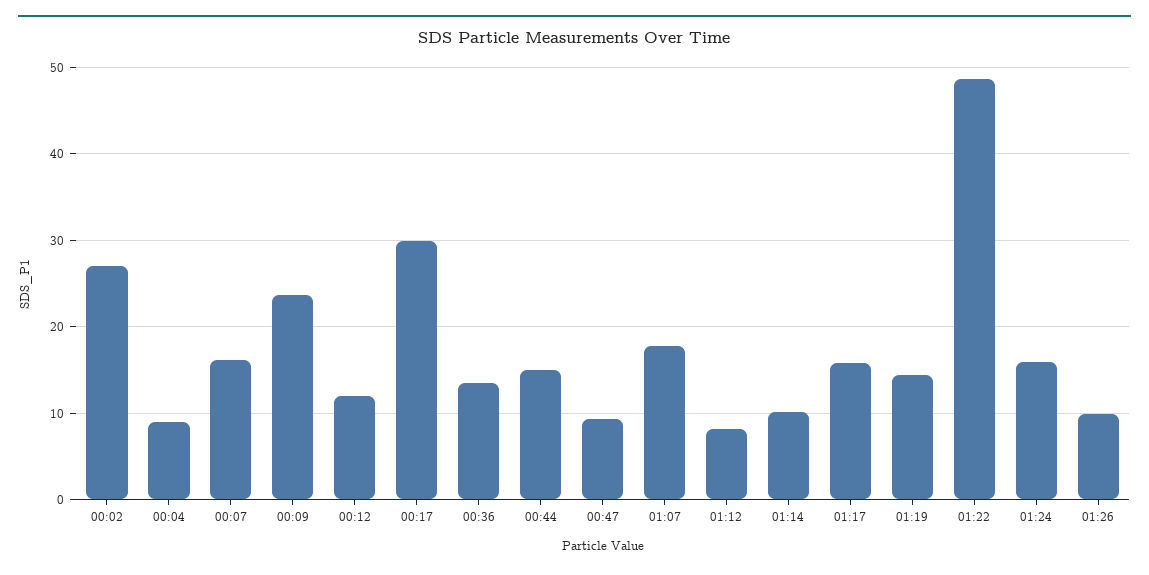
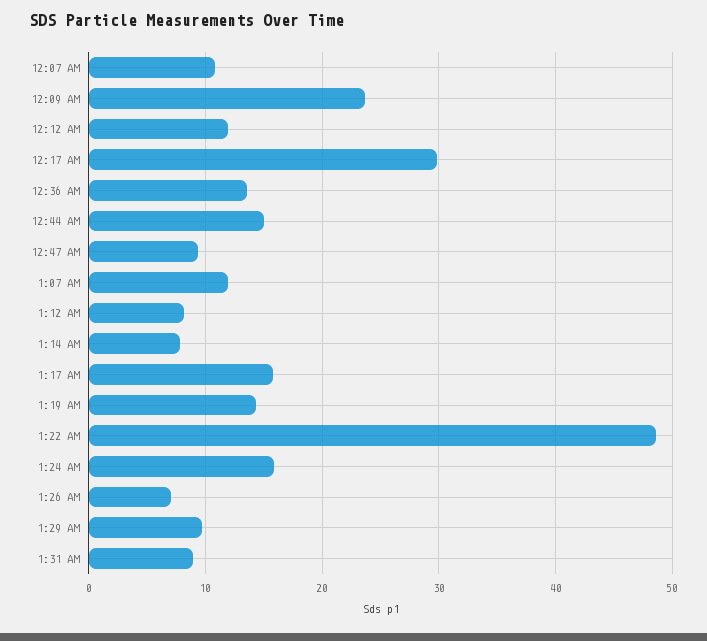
00:02: 27 -> none
00:04: 9 -> none
00:07: 16 -> 11
01:07: 18 -> 12
01:14: 10 -> 8
01:26: 10 -> 7
1:29 AM: none -> 10
1:31 AM: none -> 9

